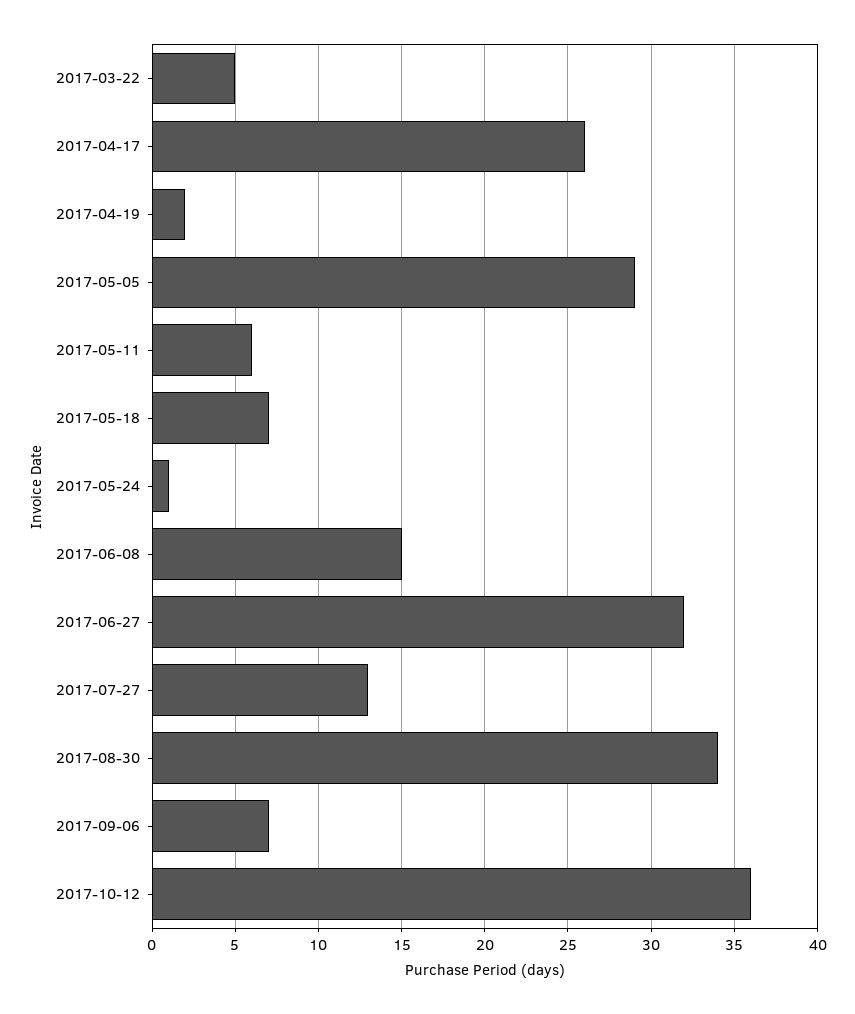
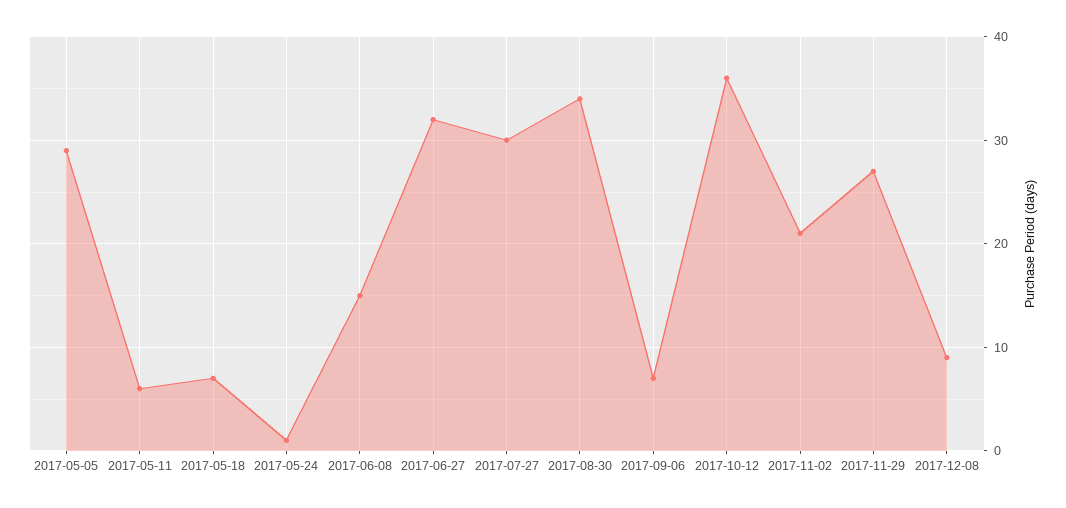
2017-03-22: 5 -> none
2017-04-17: 26 -> none
2017-04-19: 2 -> none
2017-07-27: 13 -> 30
2017-11-02: none -> 21
2017-11-29: none -> 27
2017-12-08: none -> 9

